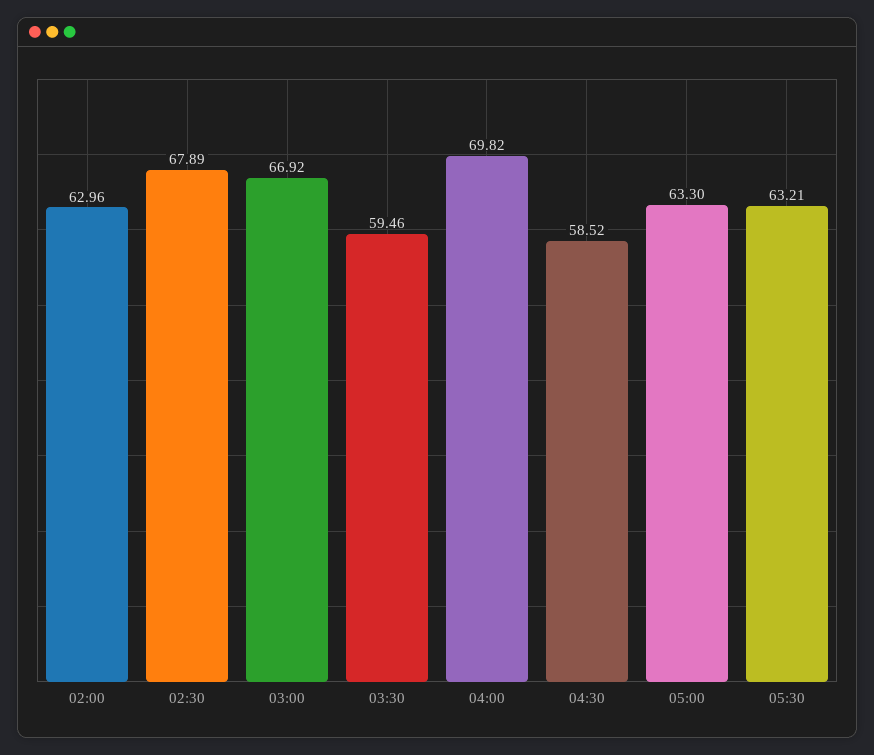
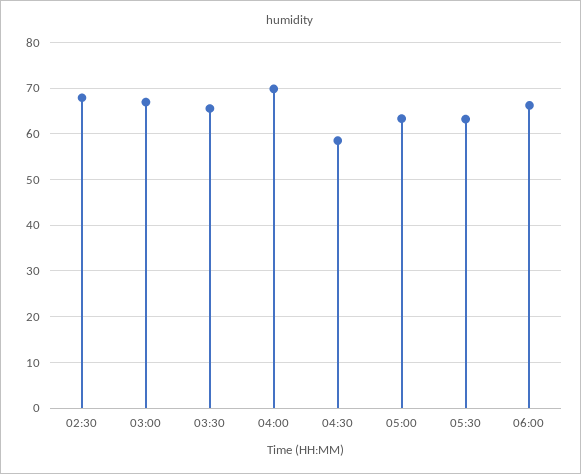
02:00: 62.96 -> none
03:30: 59.46 -> 66
06:00: none -> 66

